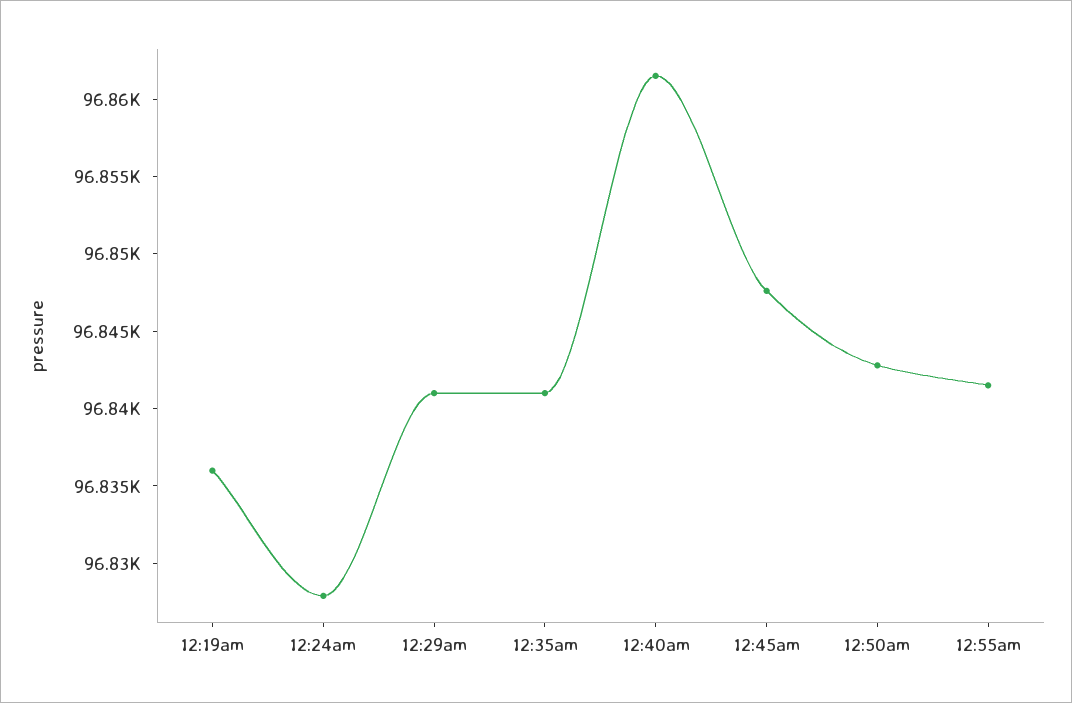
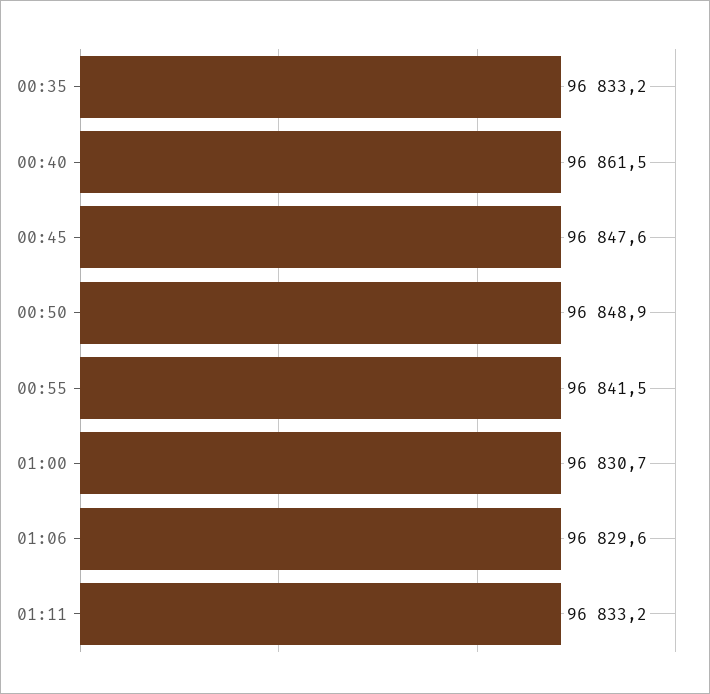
12:19am: 96836 -> none
12:24am: 96828 -> none
12:29am: 96841 -> none
12:35am: 96841 -> 96833.2
12:50am: 96843 -> 96848.9
01:00: none -> 96830.7
01:06: none -> 96829.6
01:11: none -> 96833.2

